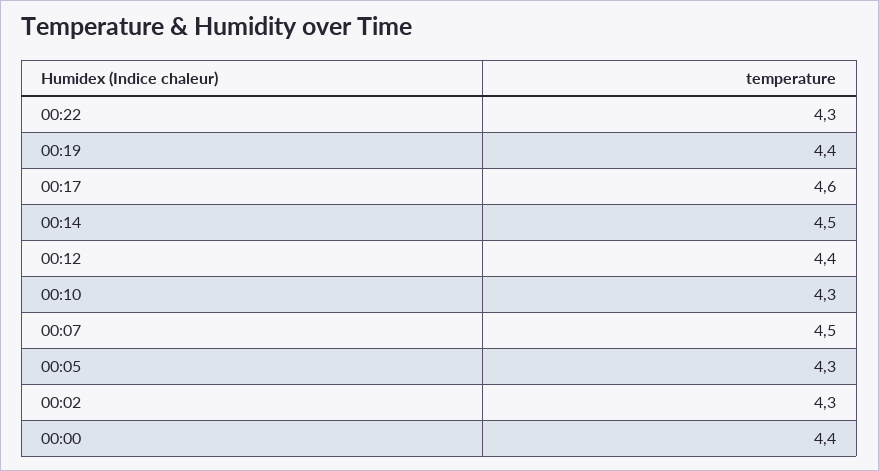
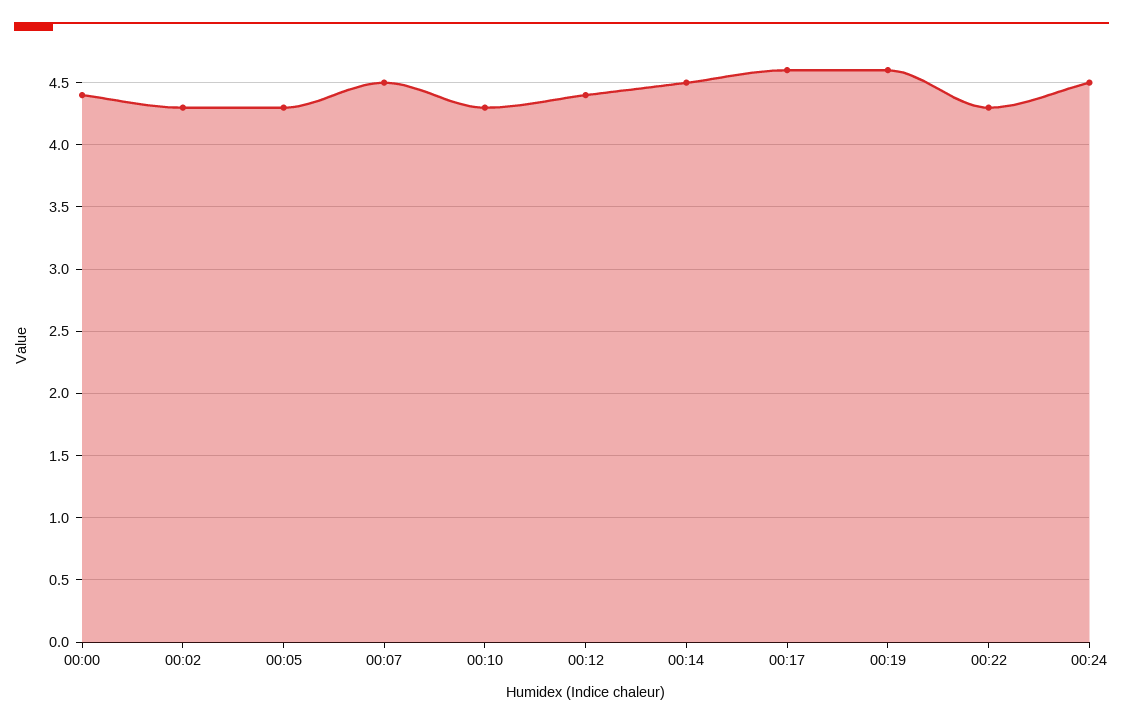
00:19: 4.4 -> 4.6
00:24: none -> 4.5

